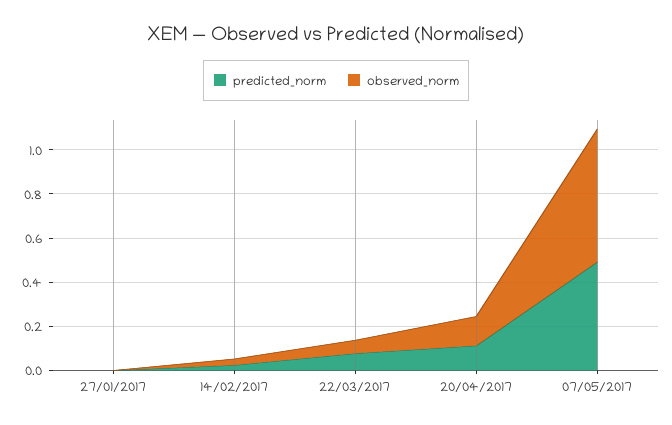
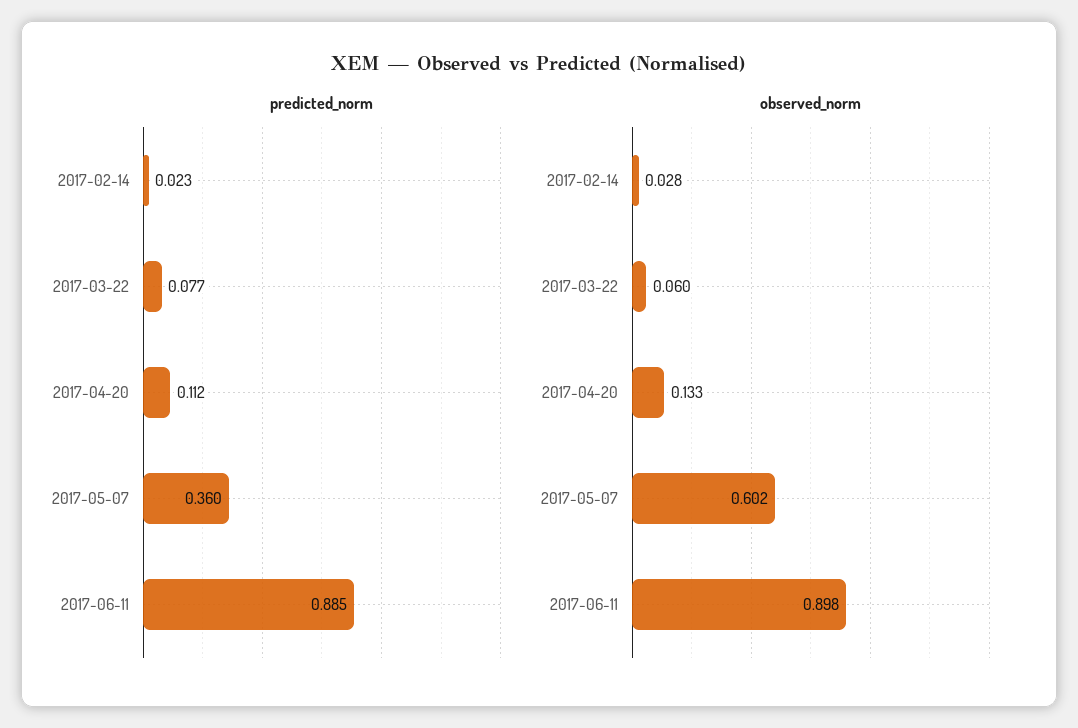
predicted_norm, 27/01/2017: 0 -> none
observed_norm, 27/01/2017: 0 -> none
predicted_norm, 07/05/2017: 0.5 -> 0.36
predicted_norm, 2017-06-11: none -> 0.885
observed_norm, 2017-06-11: none -> 0.898

